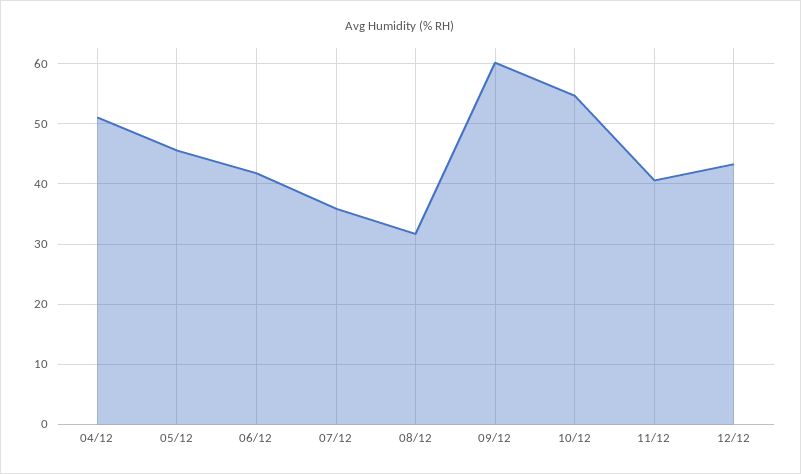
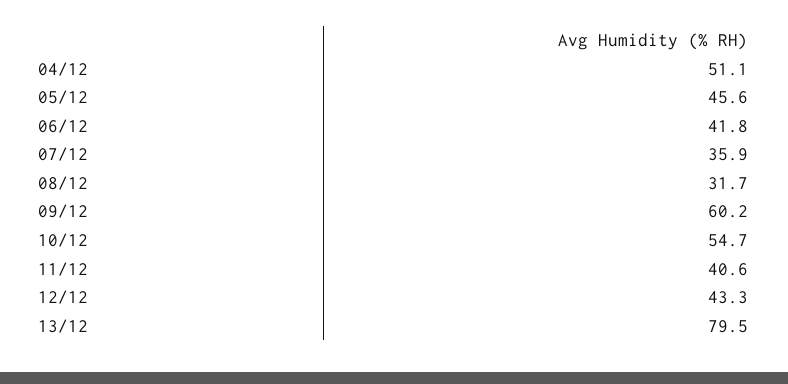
13/12: none -> 79.5

